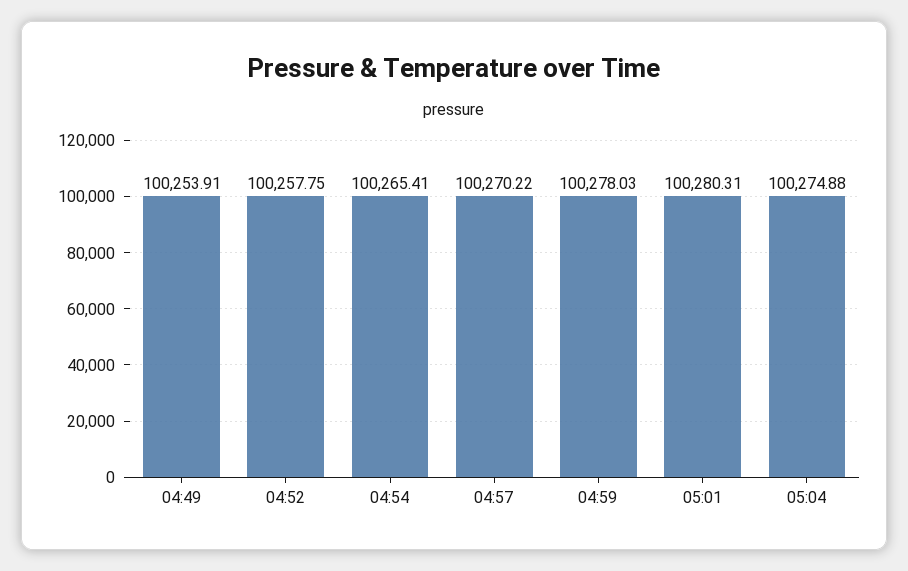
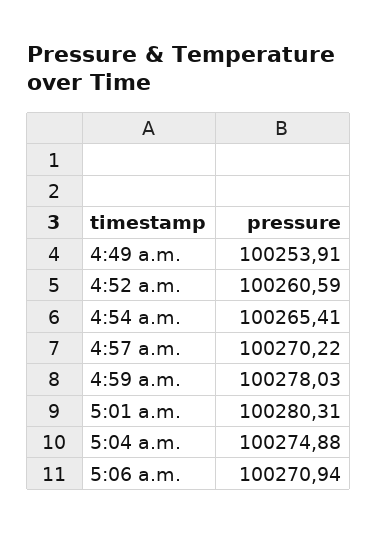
04:52: 100257.75 -> 100260.59
5:06 a.m.: none -> 100270.94

